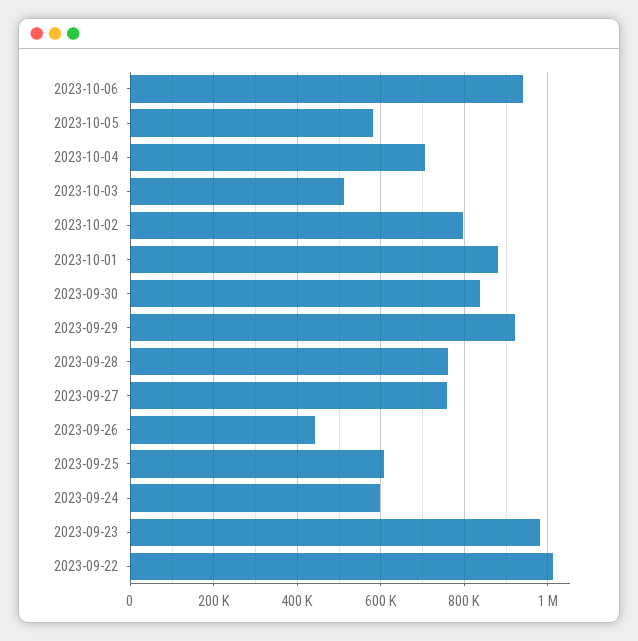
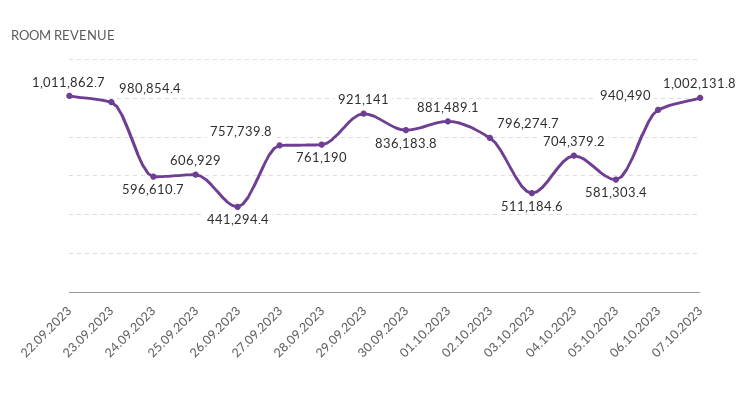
07.10.2023: none -> 1002131.8

